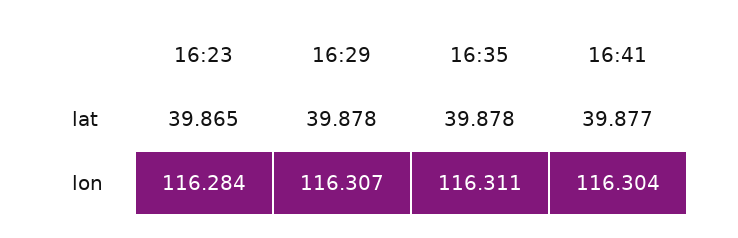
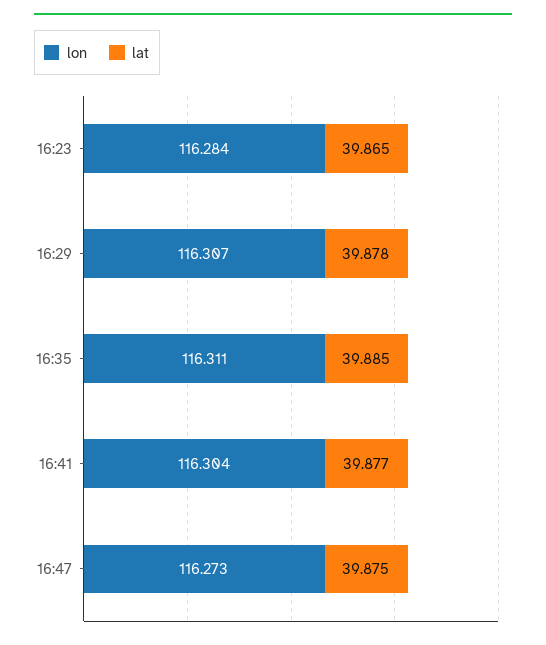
lat, 16:35: 39.878 -> 39.885
lon, 16:47: none -> 116.273
lat, 16:47: none -> 39.875

